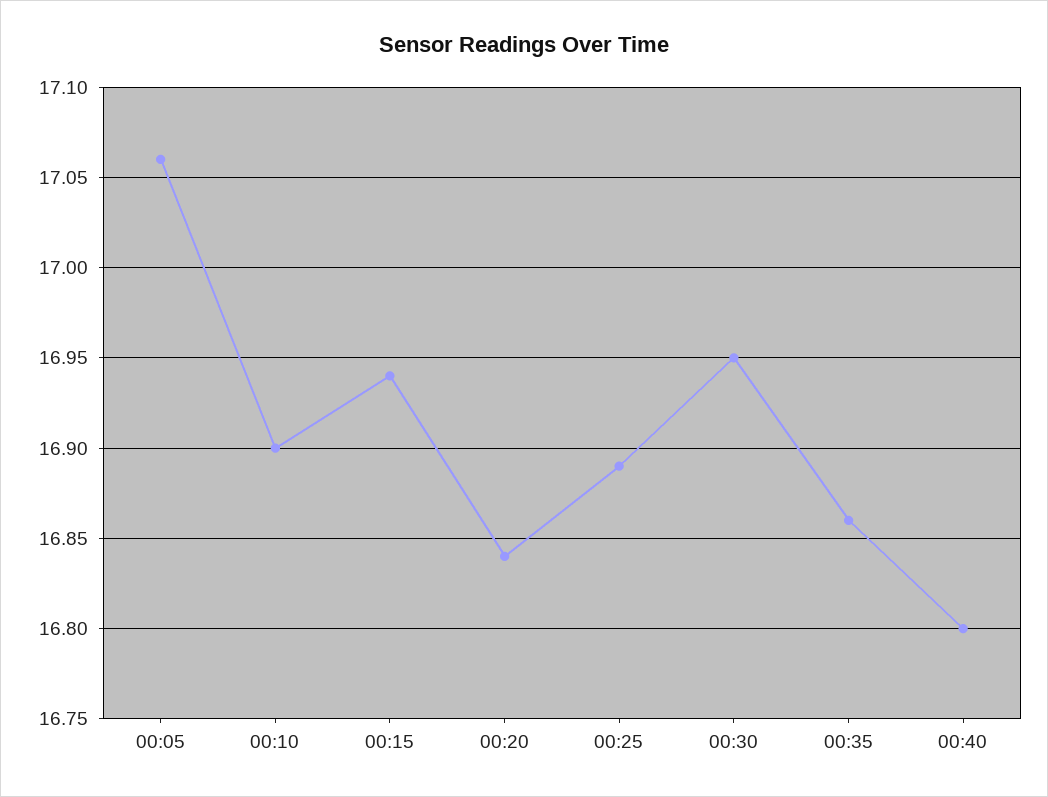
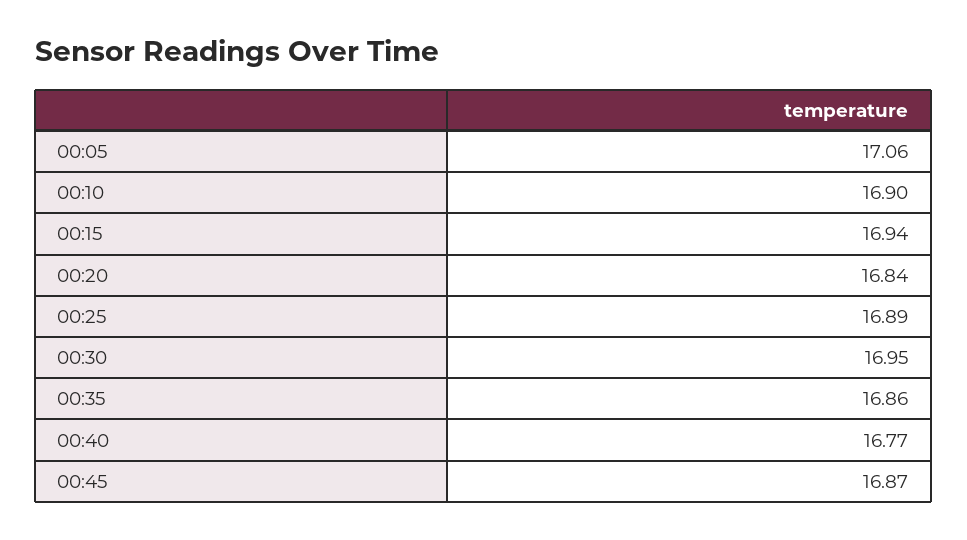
00:40: 16.8 -> 16.77
00:45: none -> 16.87

